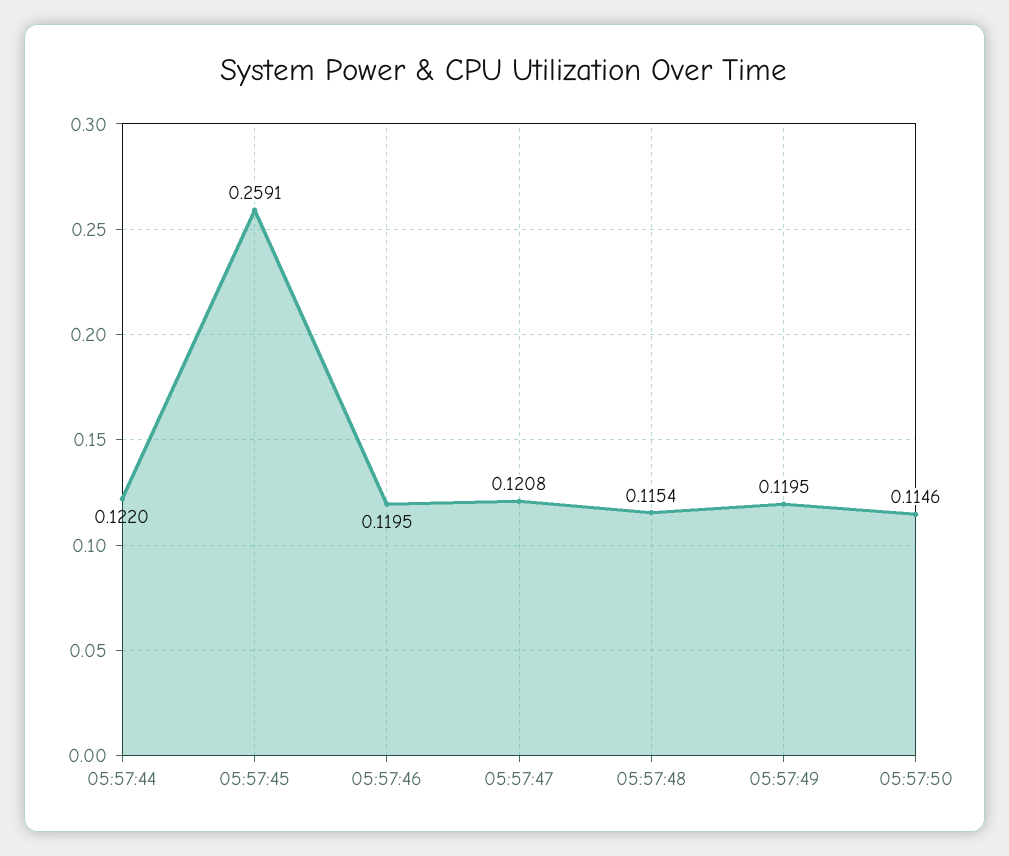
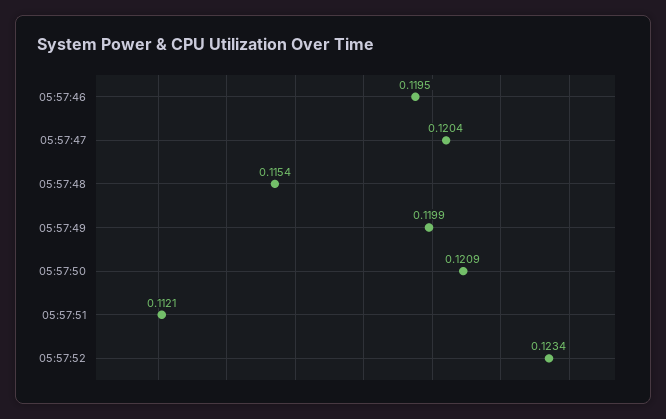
05:57:44: 0.122 -> none
05:57:45: 0.2591 -> none
05:57:47: 0.1208 -> 0.1204
05:57:49: 0.1195 -> 0.1199
05:57:50: 0.1146 -> 0.1209
05:57:51: none -> 0.1121
05:57:52: none -> 0.1234

